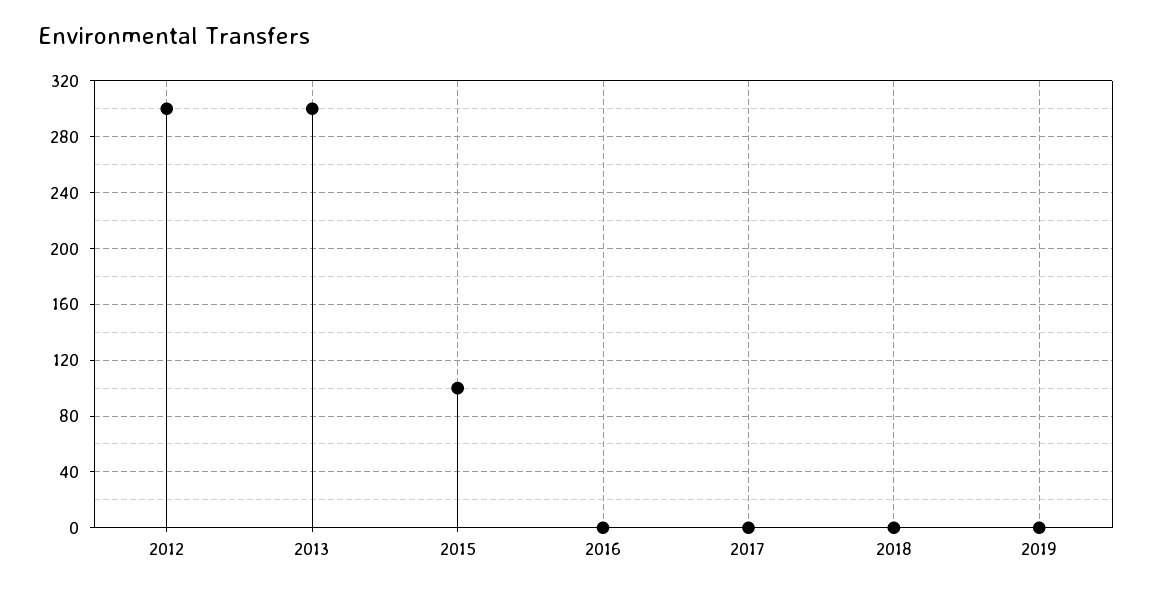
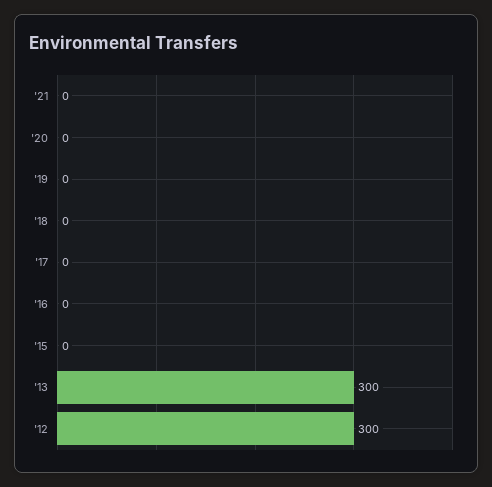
2015: 100 -> 0
'21: none -> 0
'20: none -> 0

